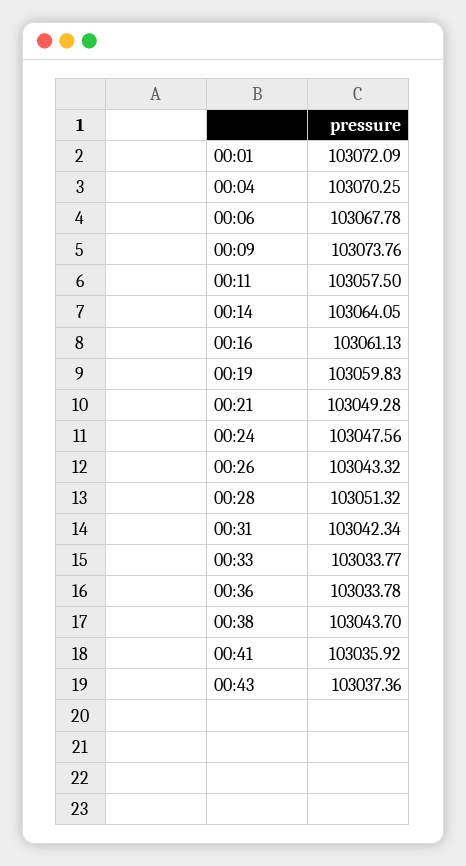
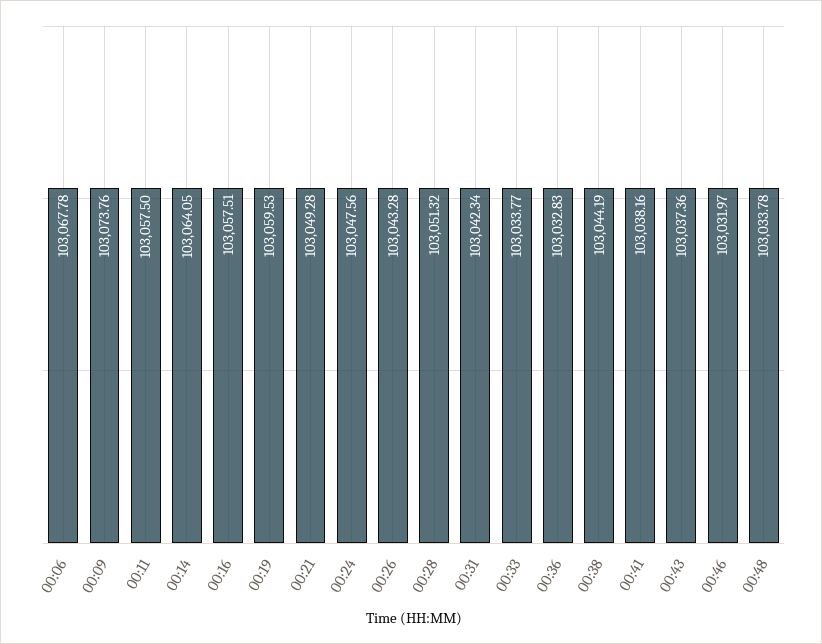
00:01: 103072.09 -> none
00:04: 103070.25 -> none
00:16: 103061.13 -> 103057.51
00:19: 103059.83 -> 103059.53
00:26: 103043.32 -> 103043.28
00:36: 103033.78 -> 103032.83
00:38: 103043.7 -> 103044.19
00:41: 103035.92 -> 103038.16
00:46: none -> 103031.97
00:48: none -> 103033.78

